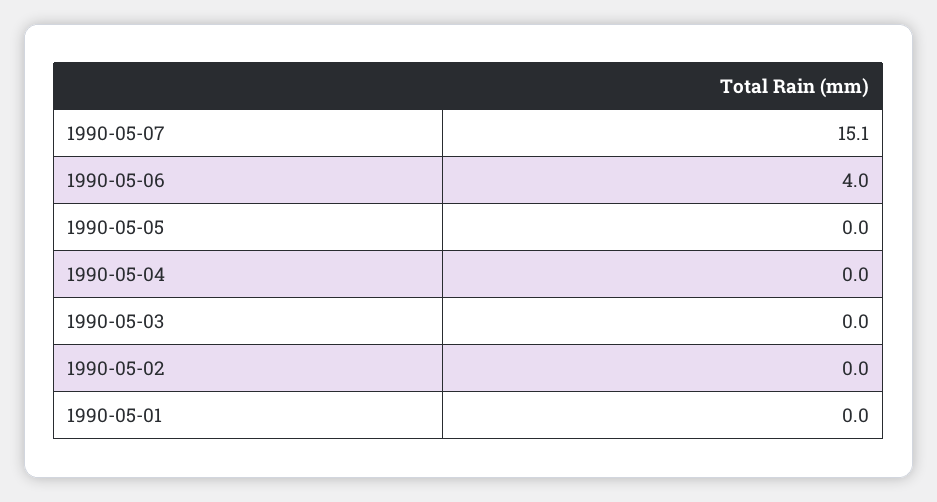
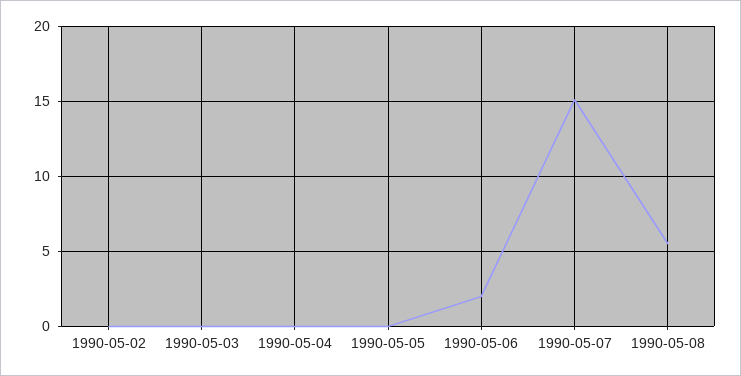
1990-05-06: 4 -> 2
1990-05-01: 0 -> none
1990-05-08: none -> 5.5

